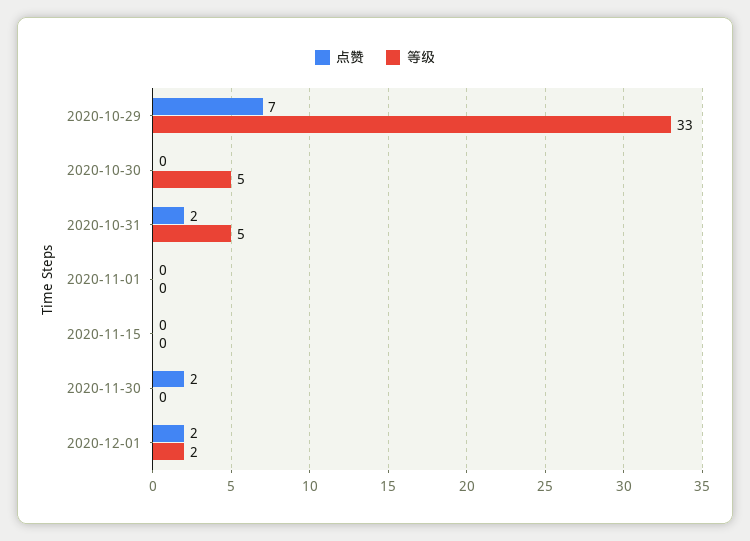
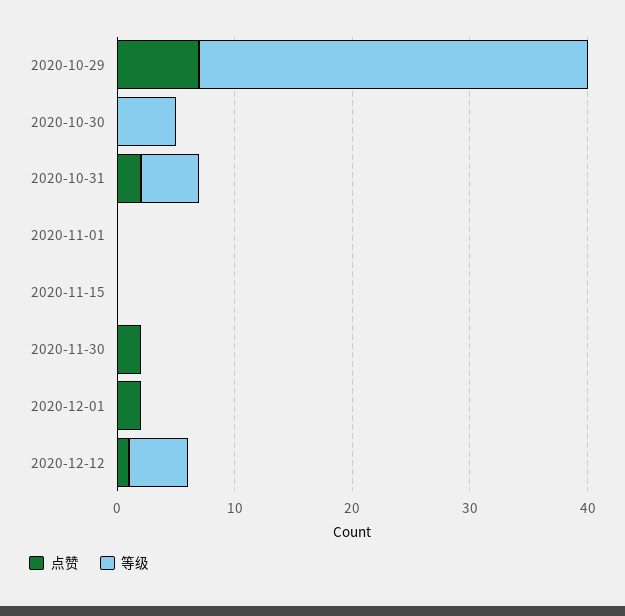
等级, 2020-12-01: 2 -> 0
点赞, 2020-12-12: none -> 1
等级, 2020-12-12: none -> 5

